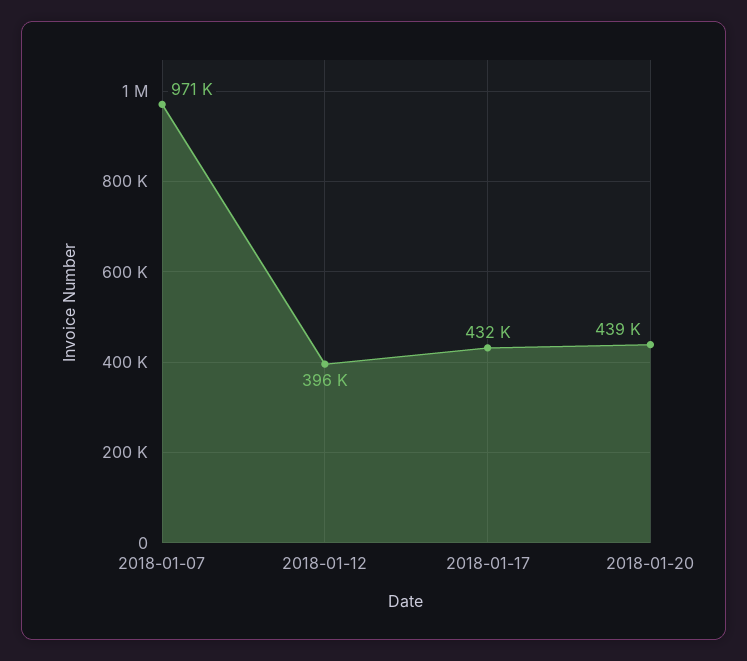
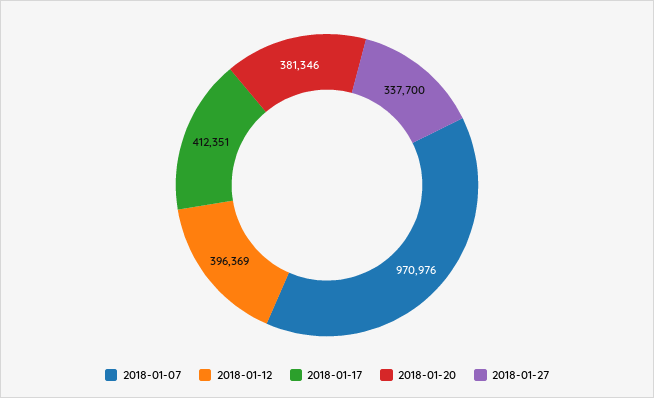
2018-01-17: 432000 -> 412351
2018-01-20: 439000 -> 381346
2018-01-27: none -> 337700

